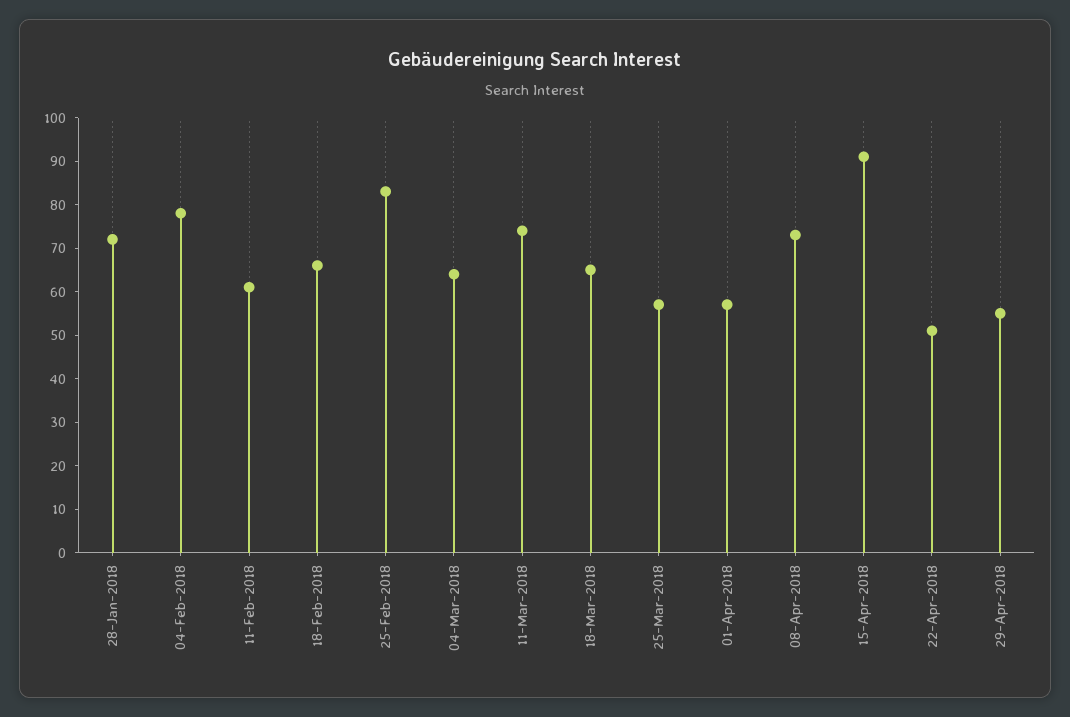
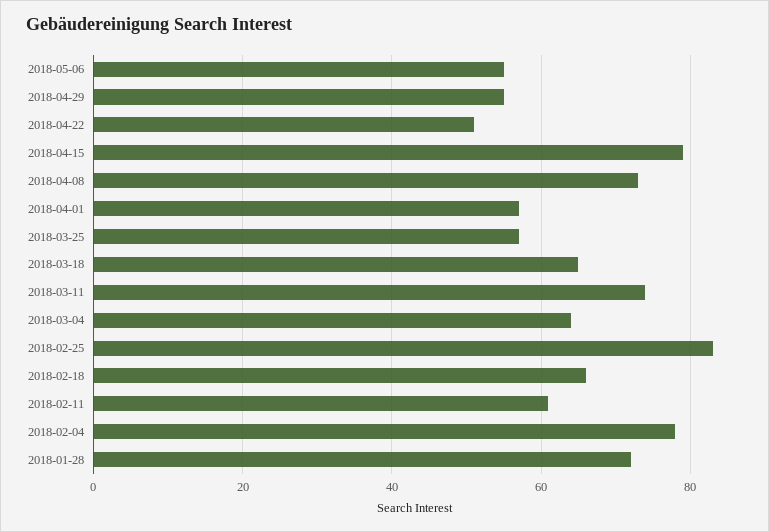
15-Apr-2018: 90 -> 80
2018-05-06: none -> 55

